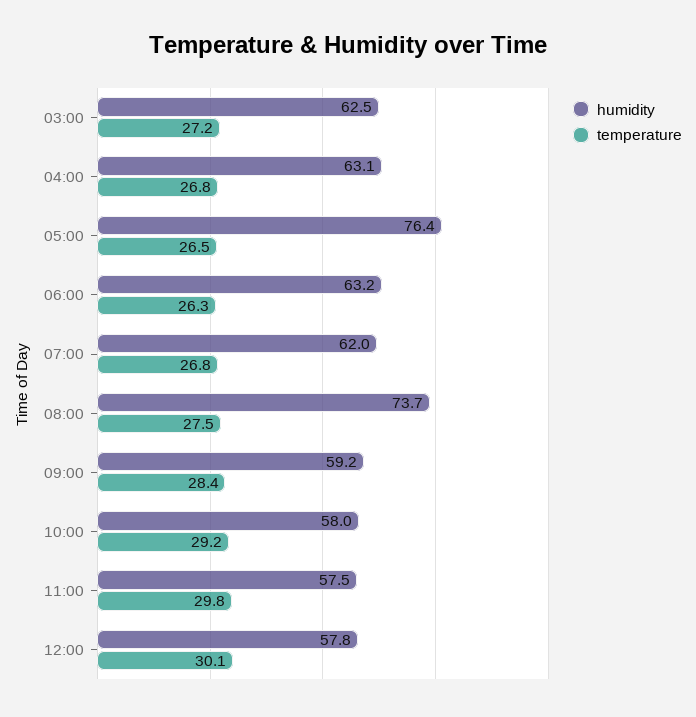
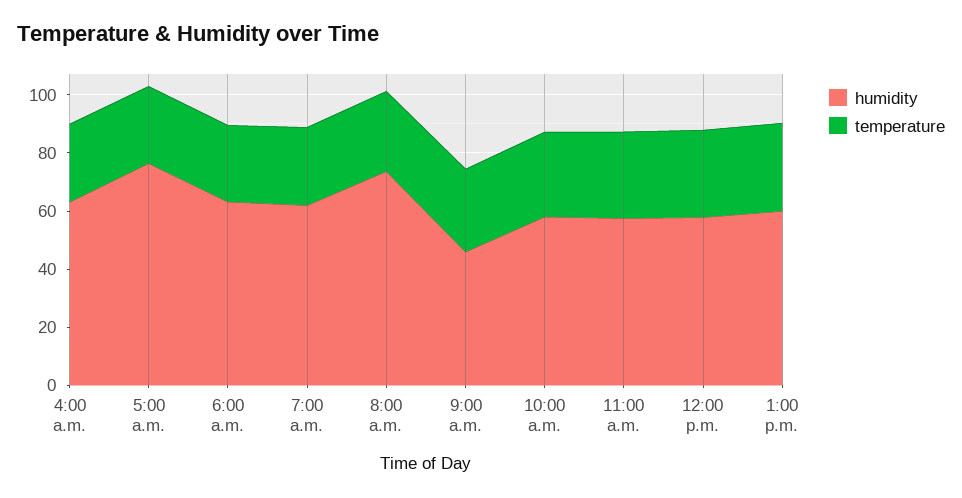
humidity, 03:00: 62.5 -> none
temperature, 03:00: 27.2 -> none
humidity, 09:00: 59.2 -> 45
humidity, 1:00 p.m.: none -> 60
temperature, 1:00 p.m.: none -> 30

